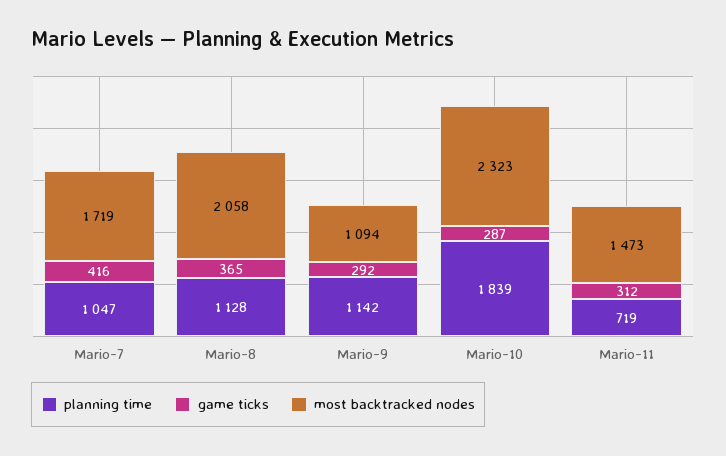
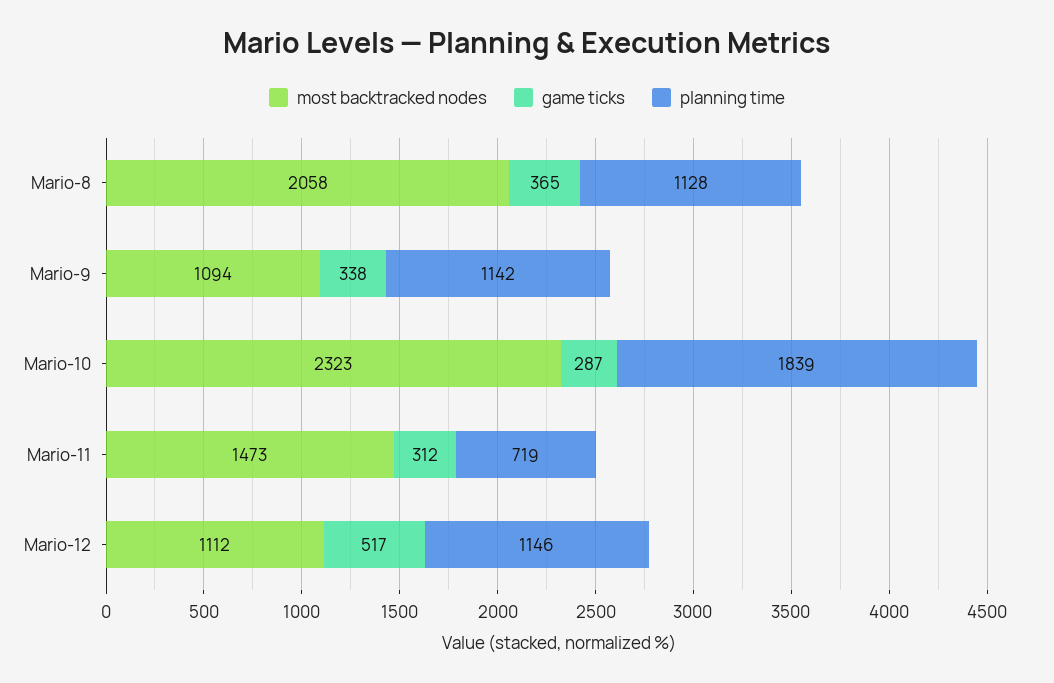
planning time, Mario-7: 1047 -> none
game ticks, Mario-7: 416 -> none
most backtracked nodes, Mario-7: 1719 -> none
game ticks, Mario-9: 292 -> 338
most backtracked nodes, Mario-12: none -> 1112
game ticks, Mario-12: none -> 517
planning time, Mario-12: none -> 1146

